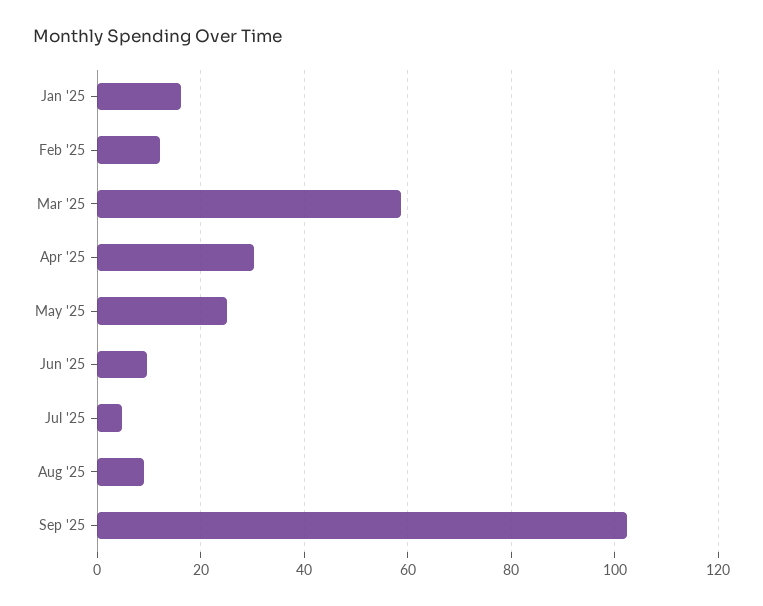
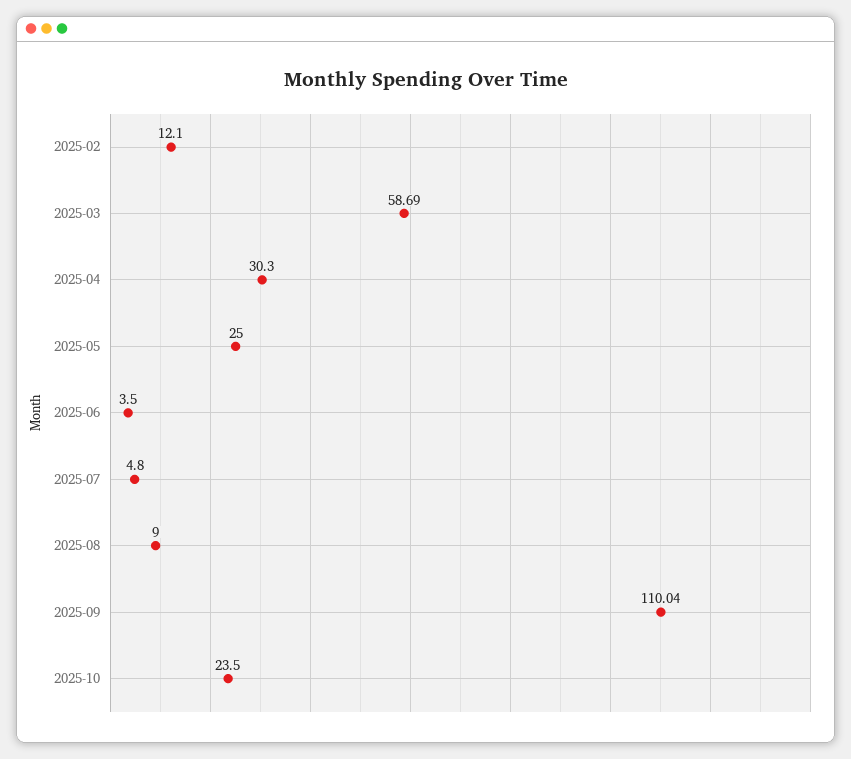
Jan '25: 16 -> none
Jun '25: 10 -> 3.5
Sep '25: 102 -> 110.04
2025-10: none -> 23.5

